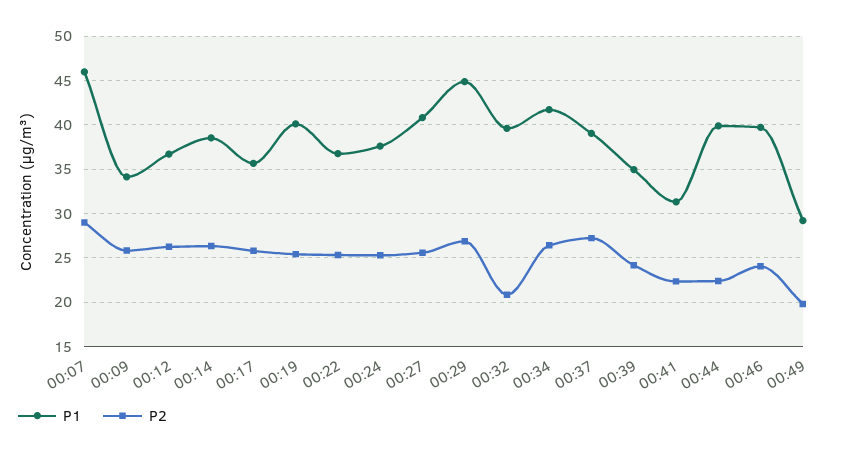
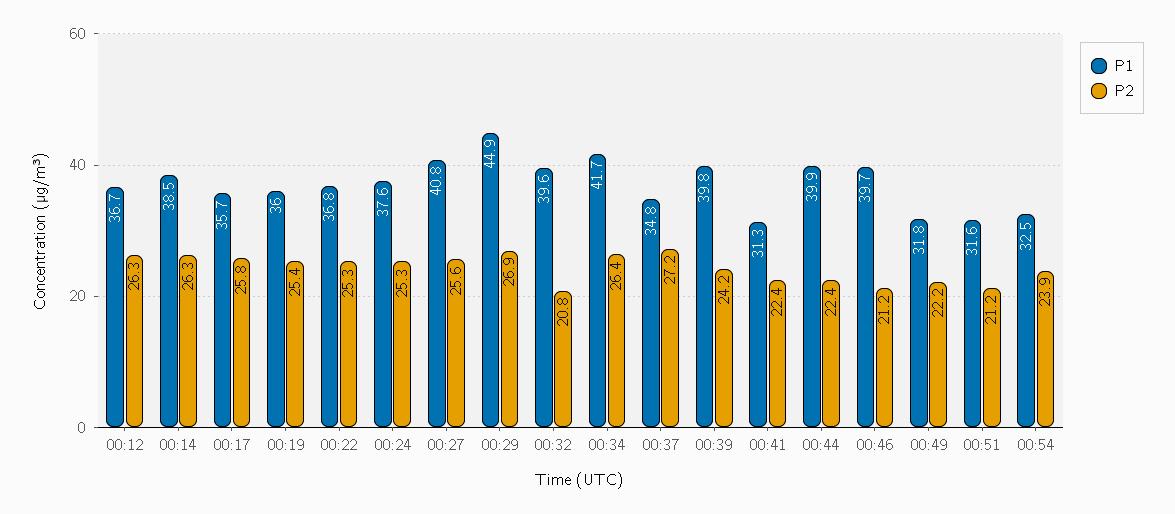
P1, 00:07: 46 -> none
P2, 00:07: 29 -> none
P1, 00:09: 34 -> none
P2, 00:09: 26 -> none
P1, 00:19: 40 -> 36
P1, 00:37: 39 -> 34.8
P1, 00:39: 35 -> 39.8
P2, 00:46: 24 -> 21.2
P1, 00:49: 29 -> 31.8
P2, 00:49: 20 -> 22.2
P1, 00:51: none -> 31.6
P2, 00:51: none -> 21.2
P1, 00:54: none -> 32.5
P2, 00:54: none -> 23.9

